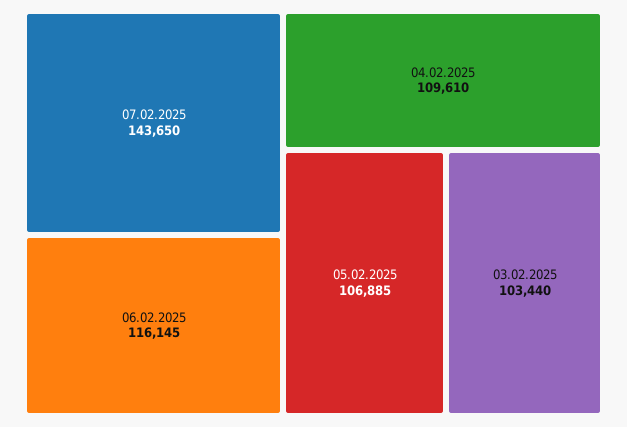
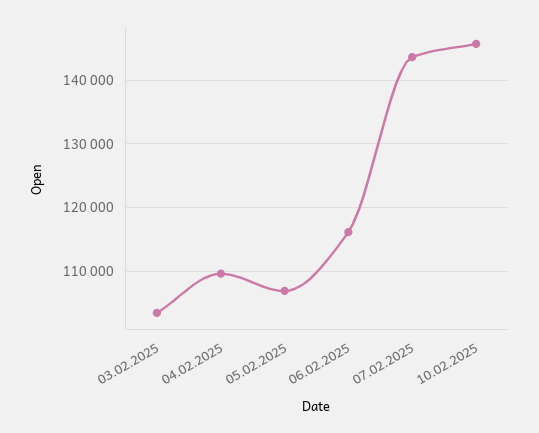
10.02.2025: none -> 146000

